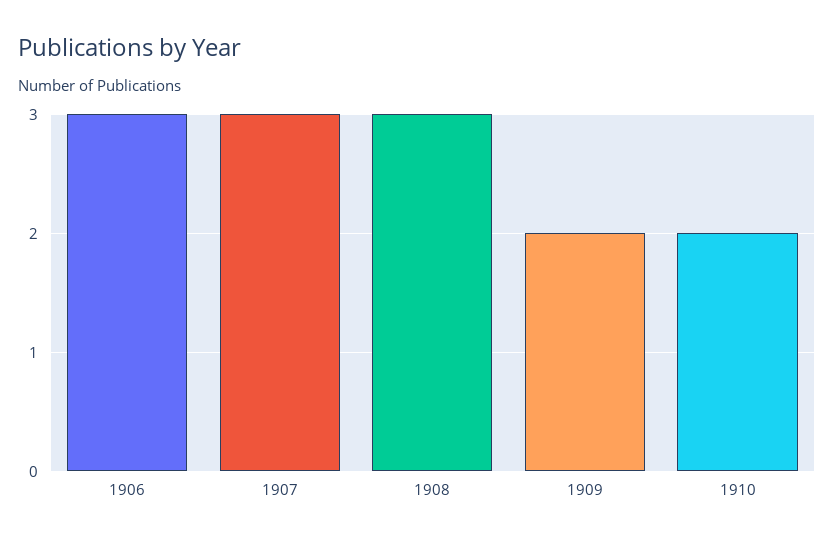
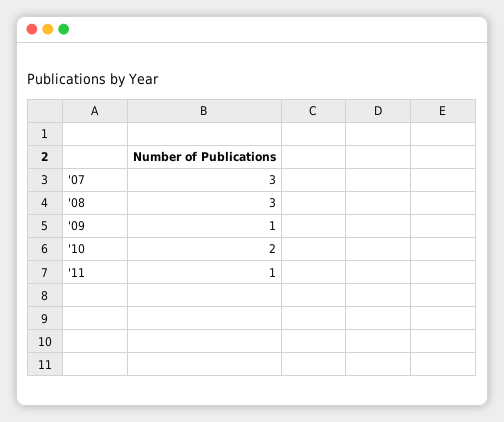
1906: 3 -> none
1909: 2 -> 1
'11: none -> 1

